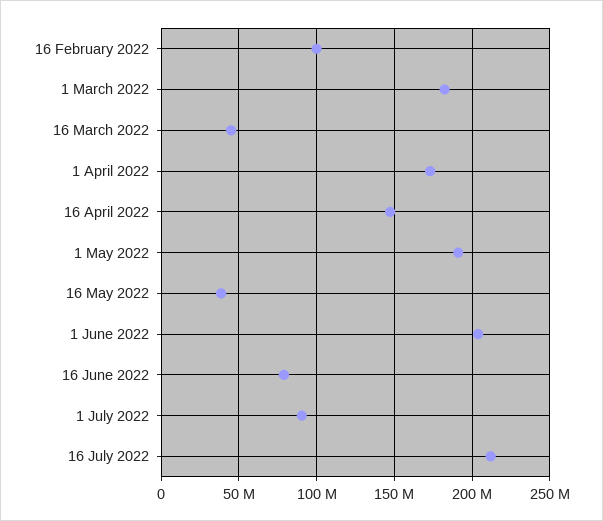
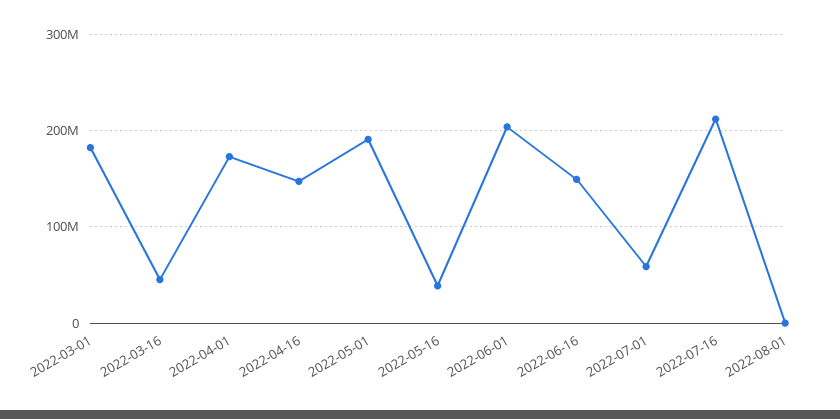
16 February 2022: 100000000 -> none
16 June 2022: 80000000 -> 150000000
1 July 2022: 90000000 -> 60000000
2022-08-01: none -> 0

